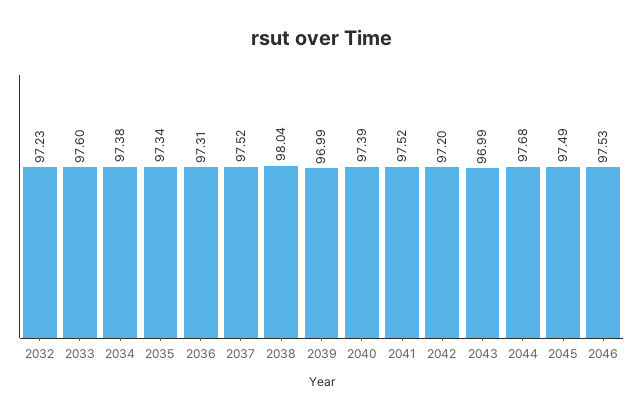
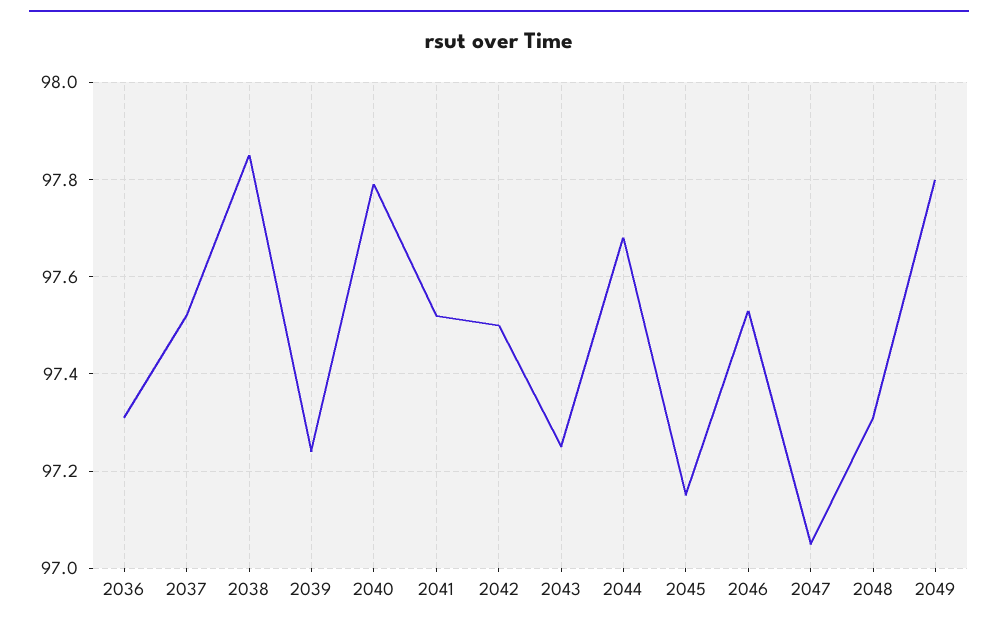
2032: 97.23 -> none
2033: 97.6 -> none
2034: 97.38 -> none
2035: 97.34 -> none
2038: 98.04 -> 97.85
2039: 96.99 -> 97.25
2040: 97.39 -> 97.8
2042: 97.2 -> 97.5
2043: 96.99 -> 97.25
2045: 97.49 -> 97.15
2047: none -> 97.05
2048: none -> 97.3
2049: none -> 97.8

